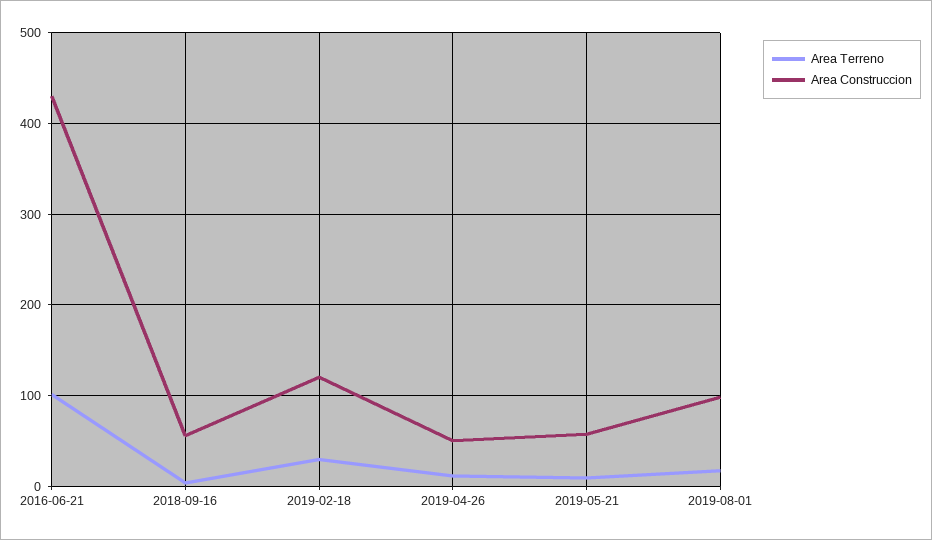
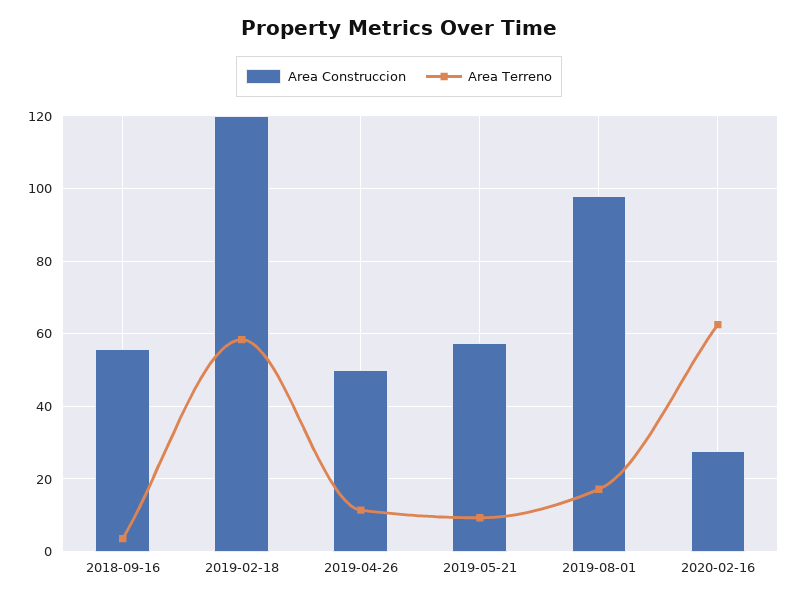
Area Terreno, 2016-06-21: 100 -> none
Area Construccion, 2016-06-21: 430 -> none
Area Terreno, 2019-02-18: 30 -> 58
Area Construccion, 2020-02-16: none -> 28
Area Terreno, 2020-02-16: none -> 62

